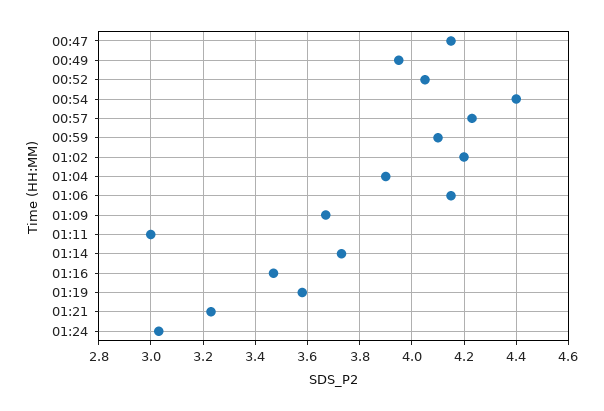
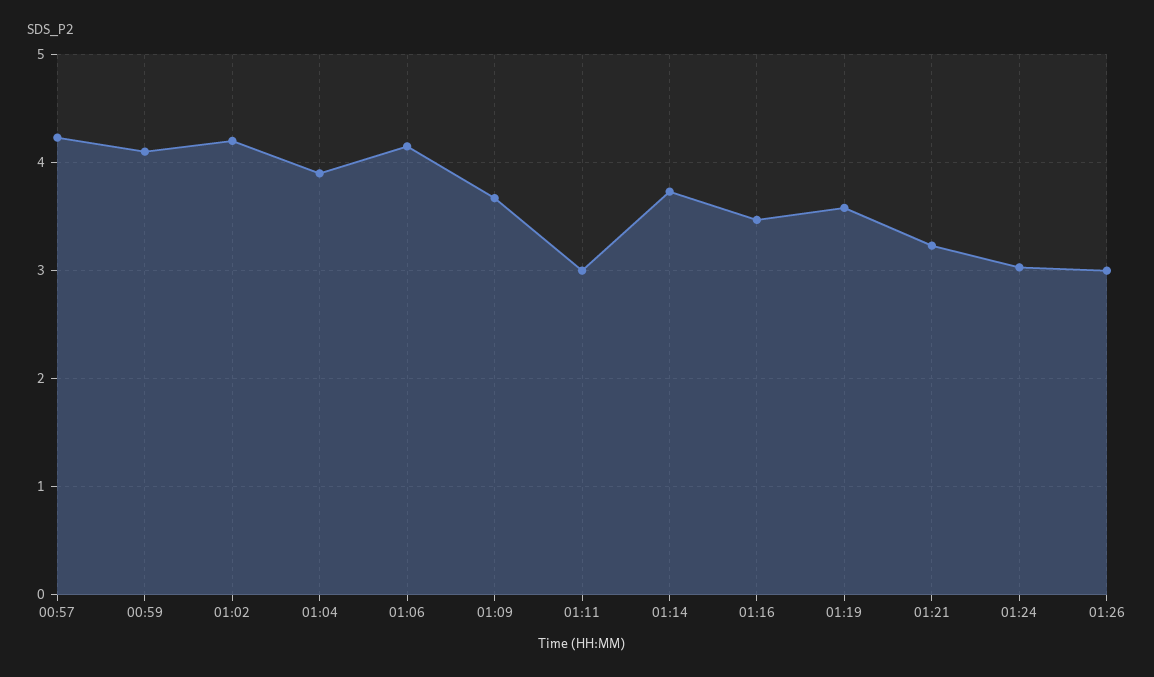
00:47: 4.15 -> none
00:49: 3.95 -> none
00:52: 4.05 -> none
00:54: 4.4 -> none
01:26: none -> 3

